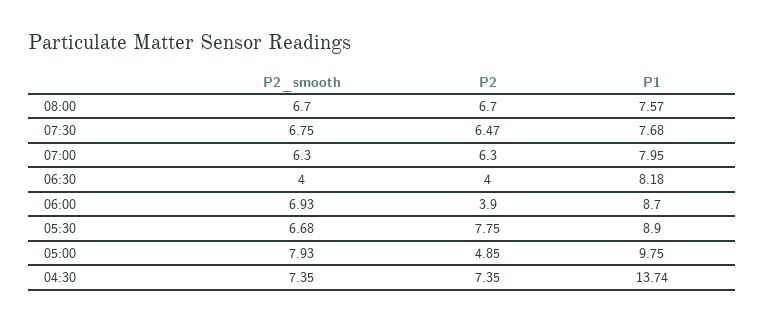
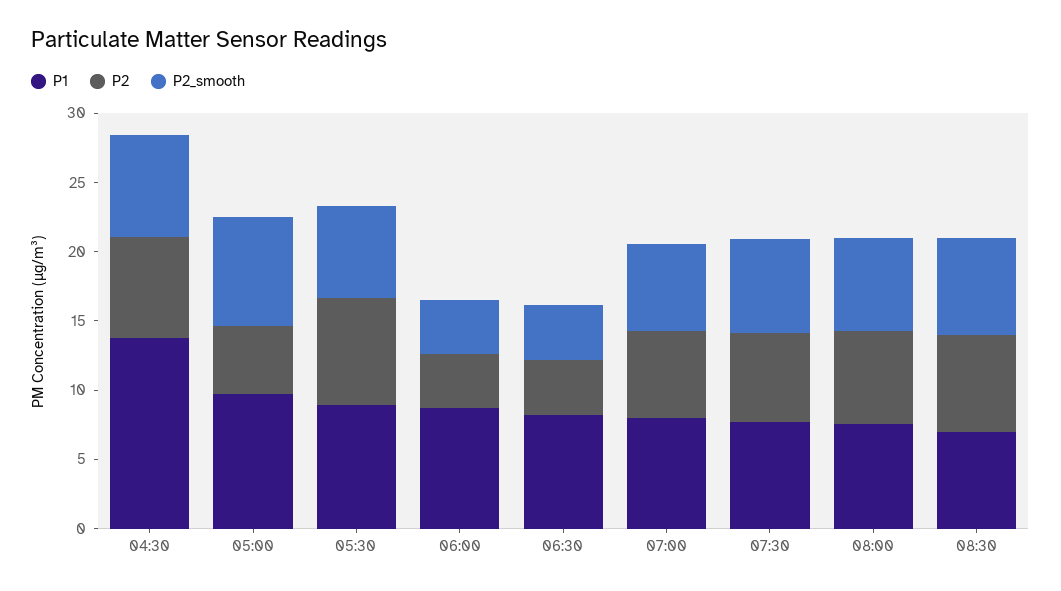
P2_smooth, 06:00: 6.93 -> 4
P1, 08:30: none -> 7
P2, 08:30: none -> 7
P2_smooth, 08:30: none -> 7

